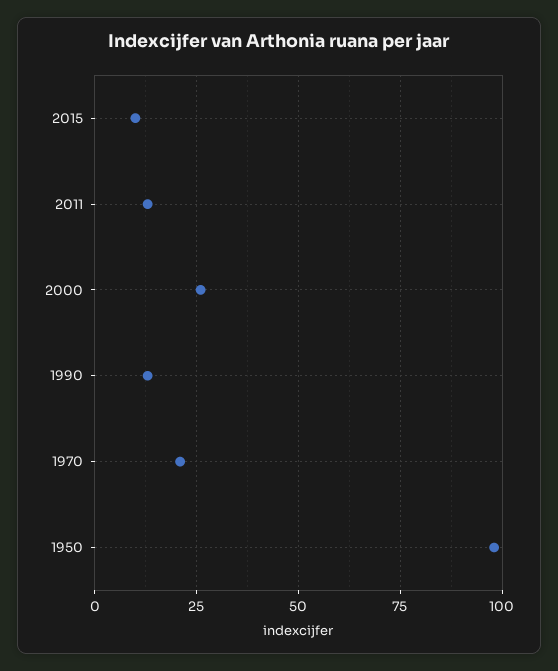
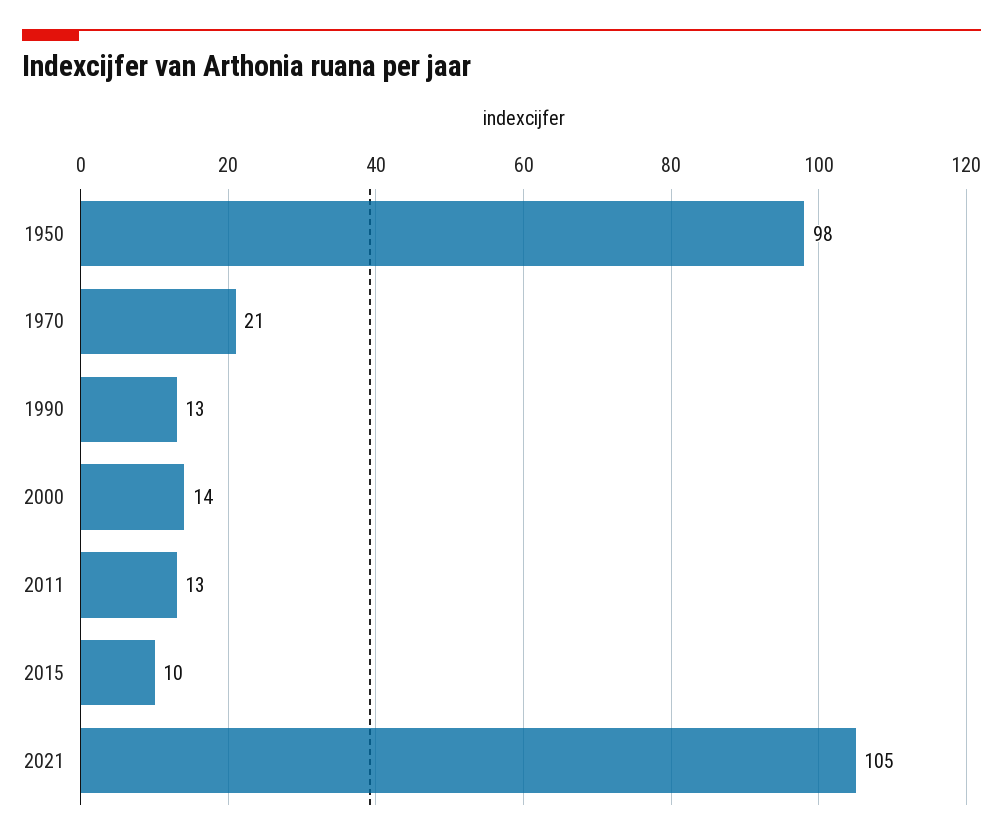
2000: 25 -> 14
2021: none -> 105

